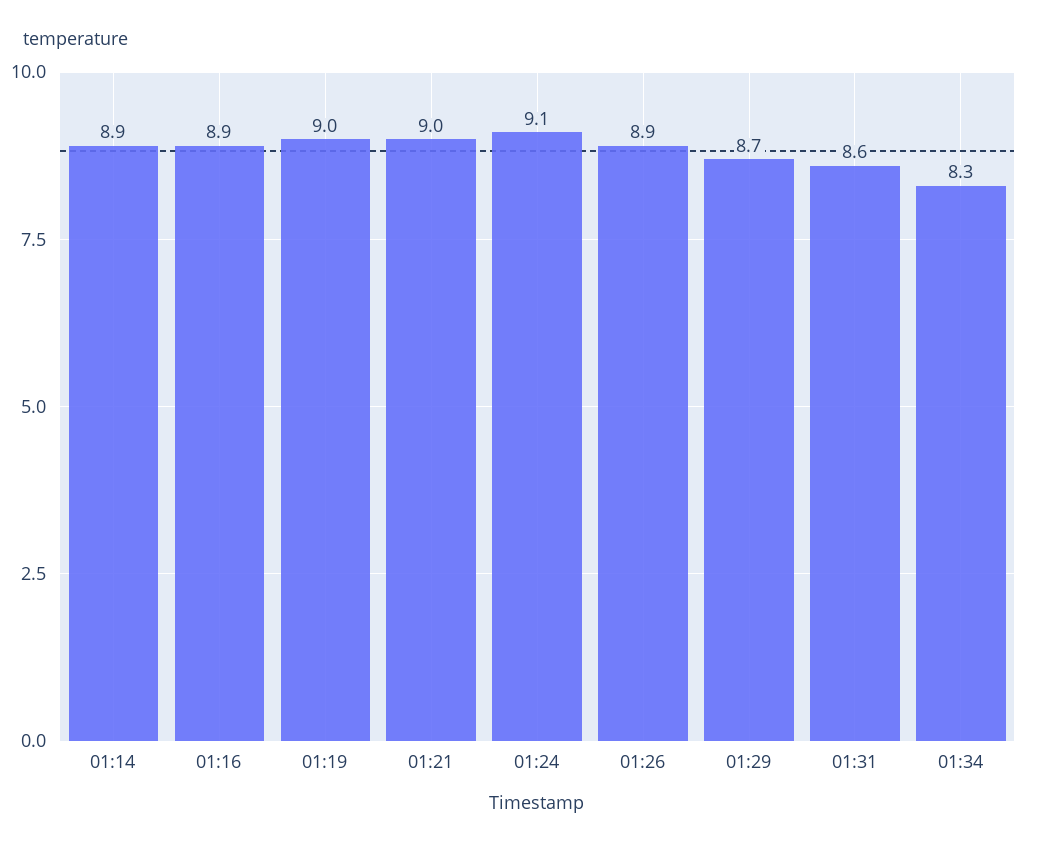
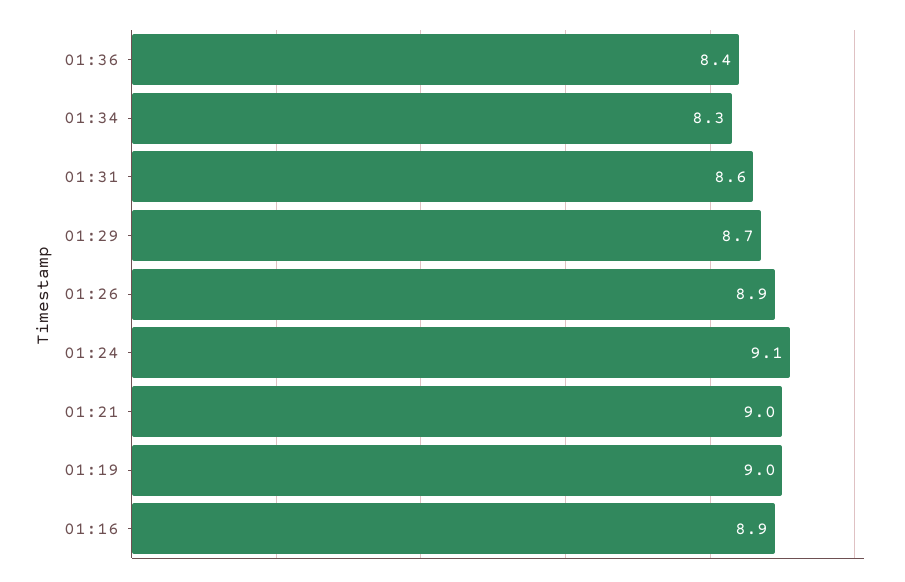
01:14: 8.9 -> none
01:36: none -> 8.4

